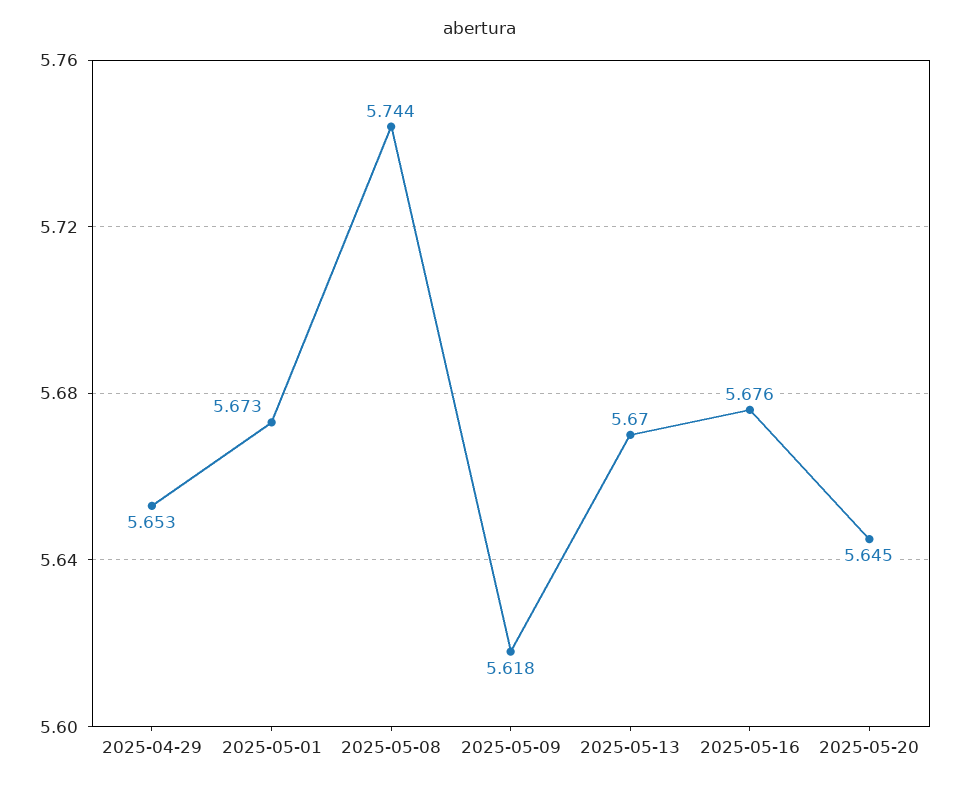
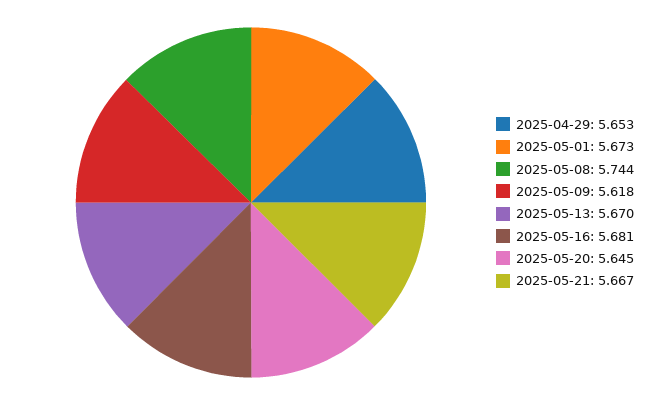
2025-05-16: 5.676 -> 5.681
2025-05-21: none -> 5.667

